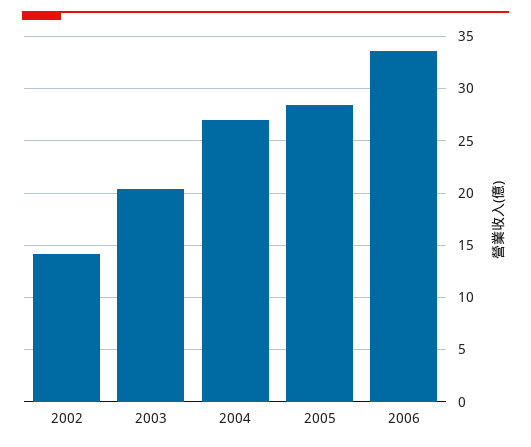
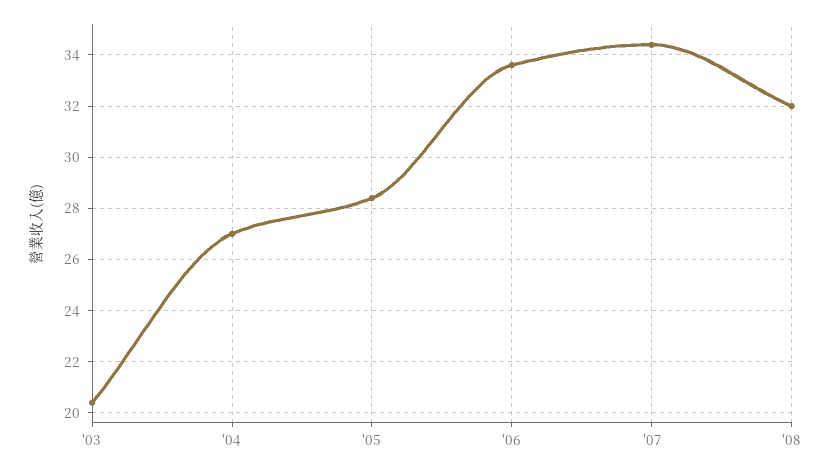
2002: 14 -> none
'07: none -> 34.5
'08: none -> 32

